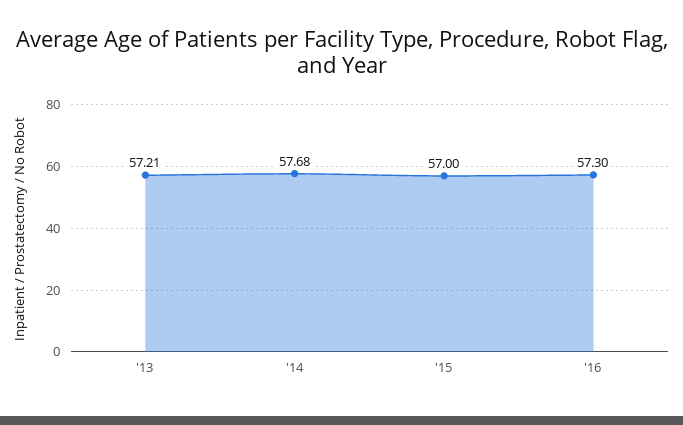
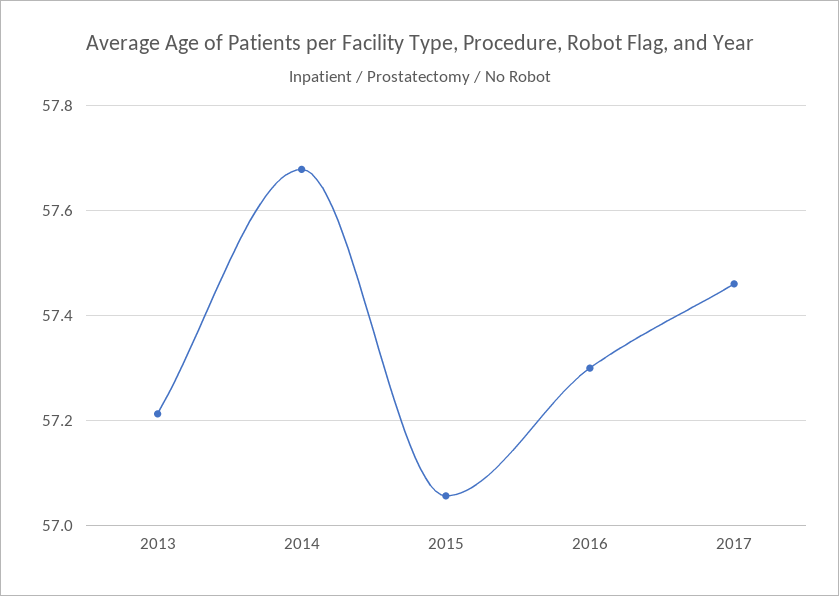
'15: 57 -> 57.06
2017: none -> 57.46

